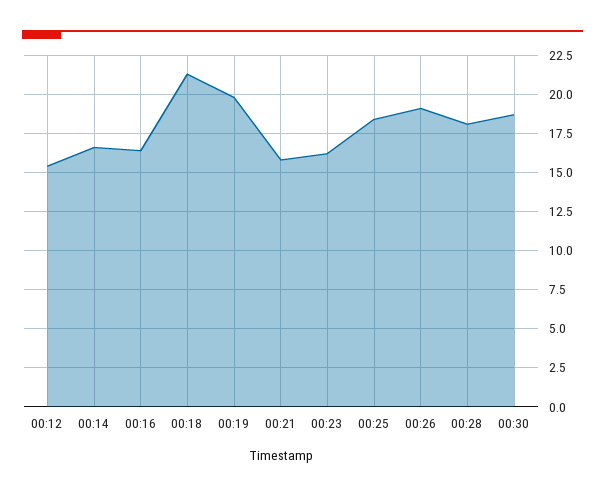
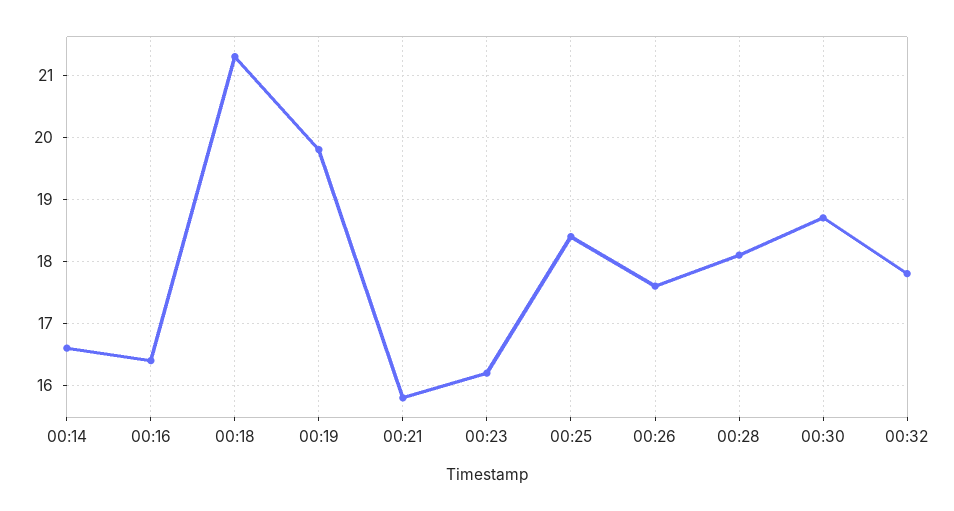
00:12: 15.5 -> none
00:26: 19 -> 17.6
00:32: none -> 17.8

